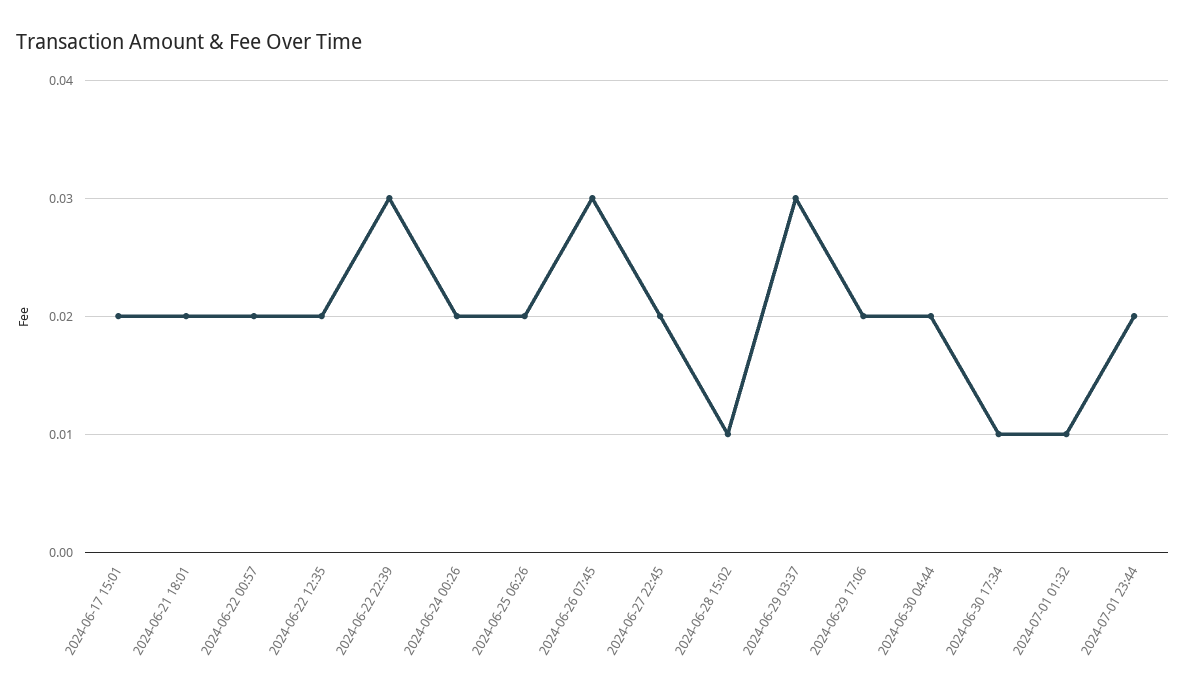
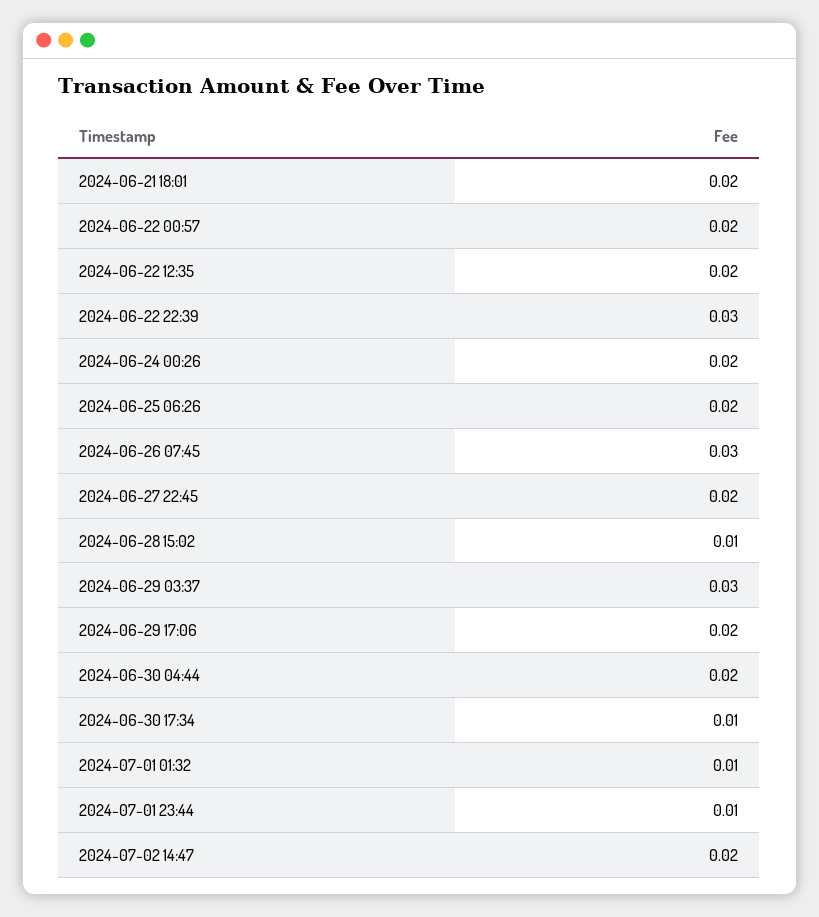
2024-06-17 15:01: 0.02 -> none
2024-07-01 23:44: 0.02 -> 0.01
2024-07-02 14:47: none -> 0.02

